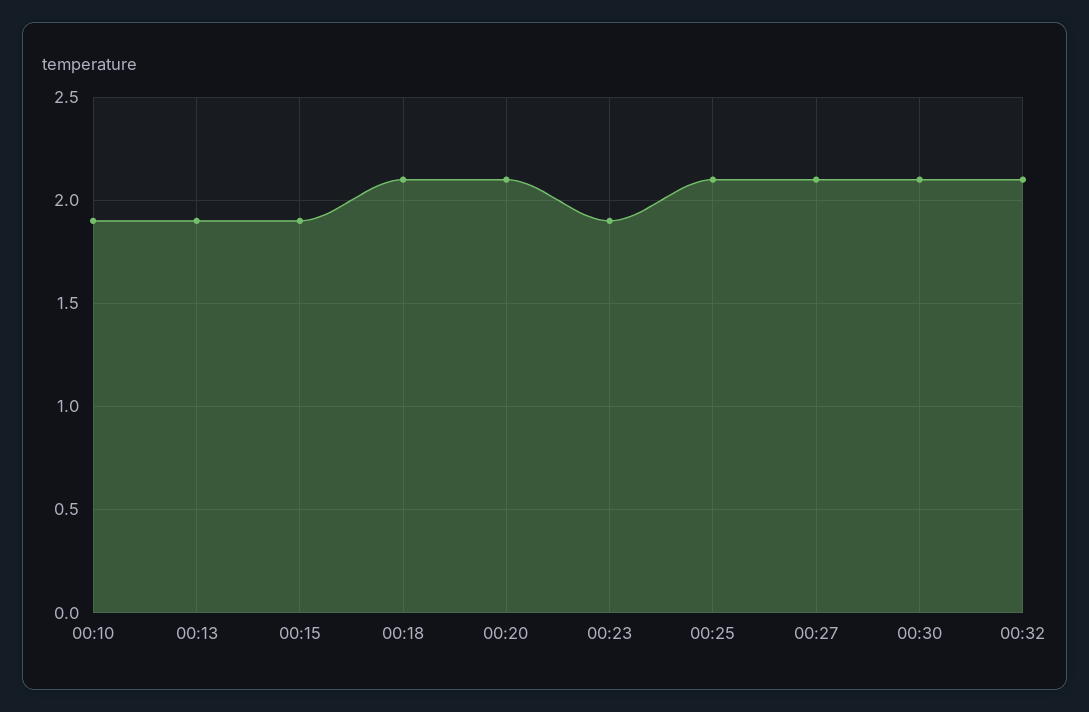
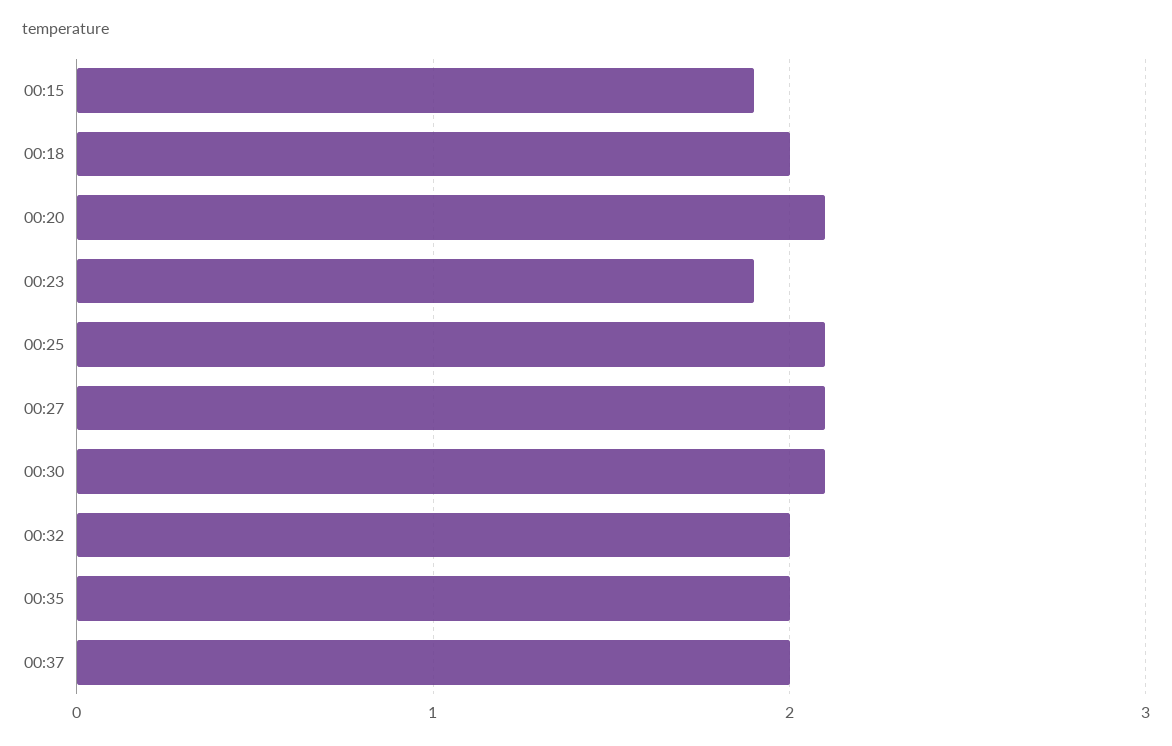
00:10: 1.9 -> none
00:13: 1.9 -> none
00:18: 2.1 -> 2
00:32: 2.1 -> 2
00:35: none -> 2
00:37: none -> 2

